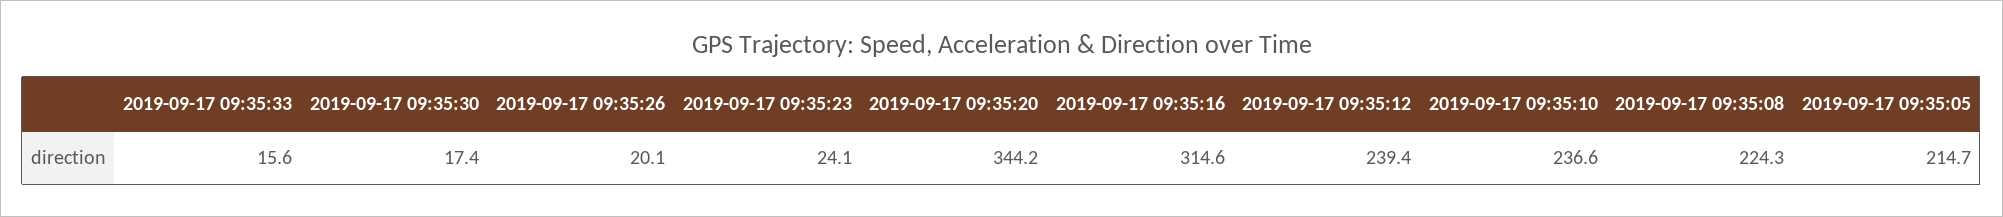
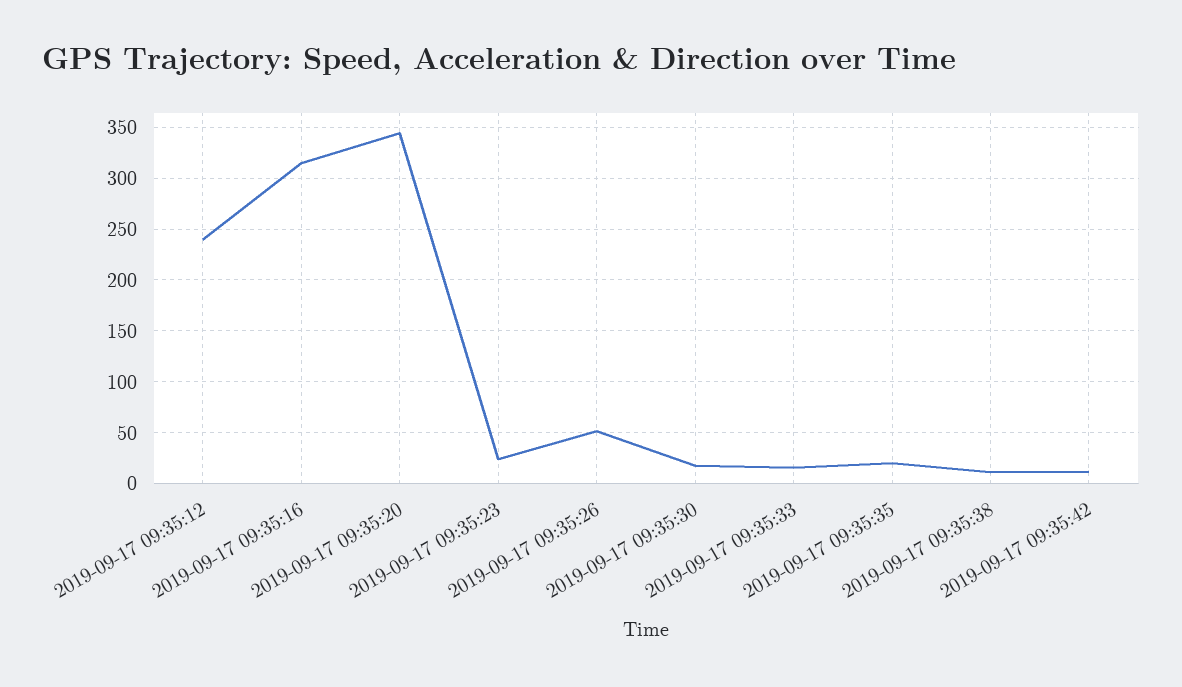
2019-09-17 09:35:26: 20.1 -> 50
2019-09-17 09:35:10: 236.6 -> none
2019-09-17 09:35:08: 224.3 -> none
2019-09-17 09:35:05: 214.7 -> none
2019-09-17 09:35:35: none -> 20
2019-09-17 09:35:38: none -> 10
2019-09-17 09:35:42: none -> 10

